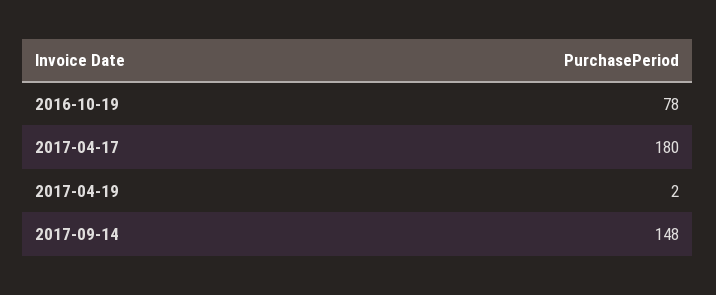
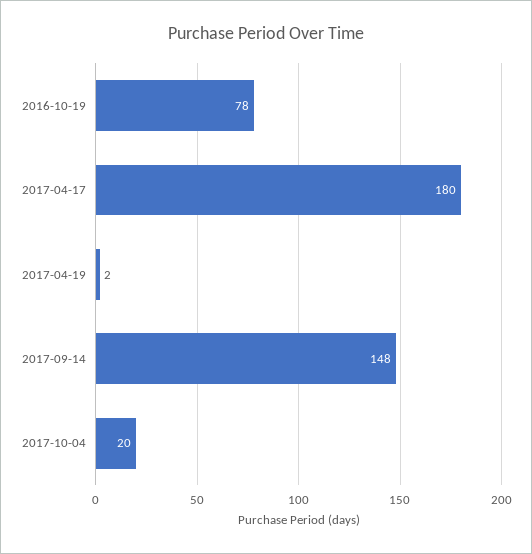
2017-10-04: none -> 20

